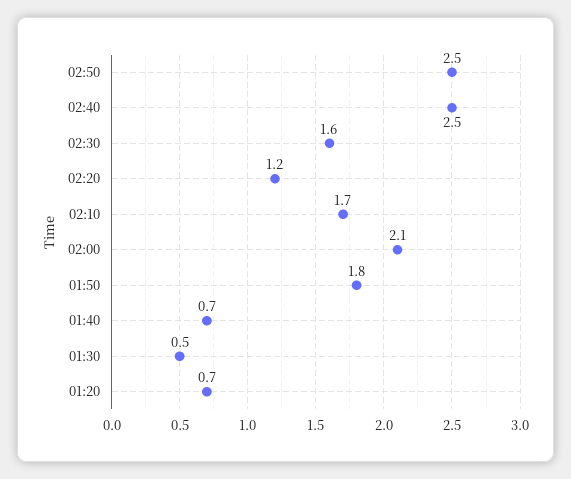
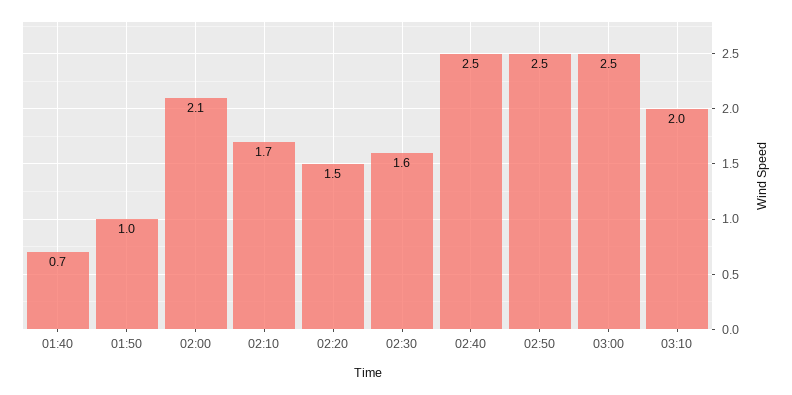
02:20: 1.2 -> 1.5
01:50: 1.8 -> 1
01:30: 0.5 -> none
01:20: 0.7 -> none
03:00: none -> 2.5
03:10: none -> 2

